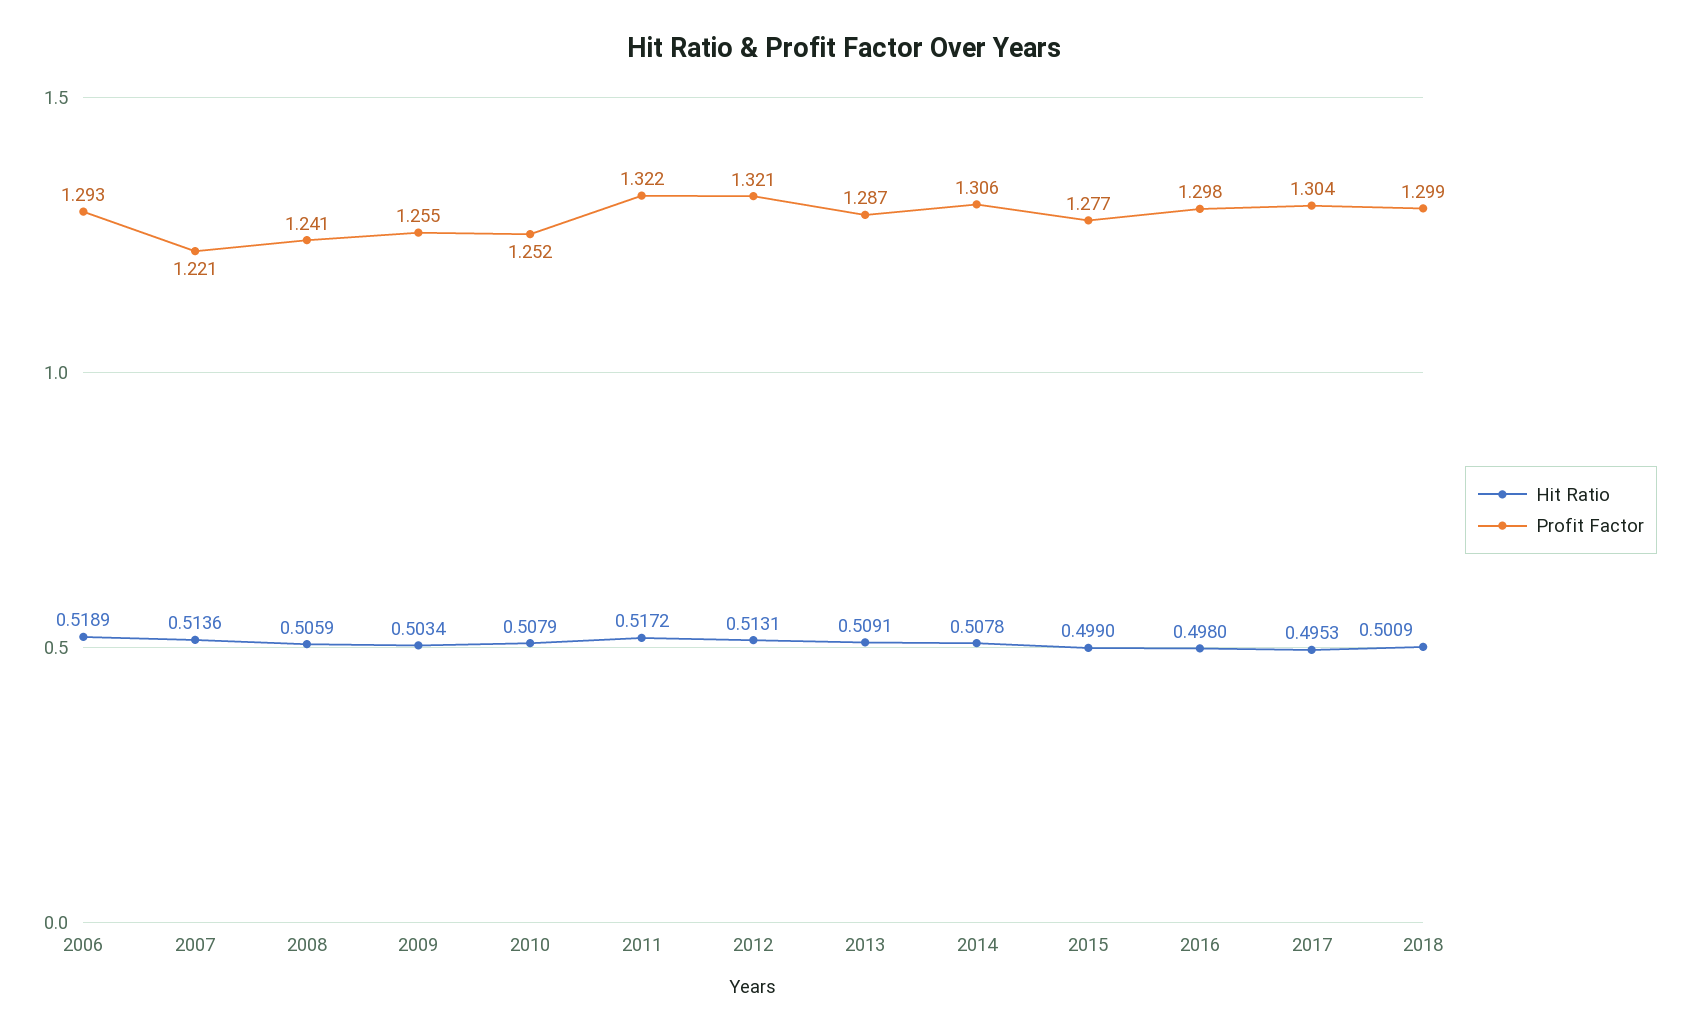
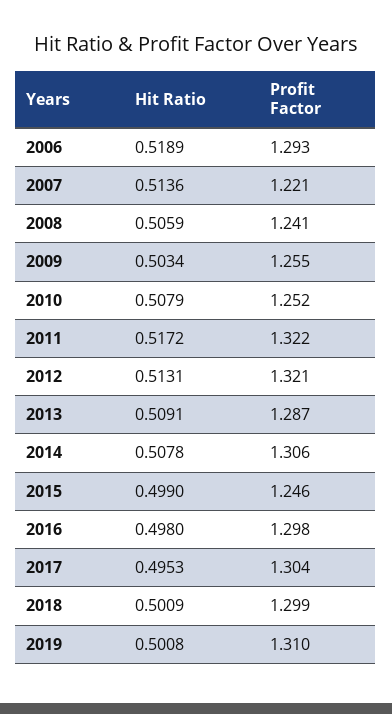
Profit Factor, 2015: 1.277 -> 1.246
Hit Ratio, 2019: none -> 0.5008
Profit Factor, 2019: none -> 1.31

